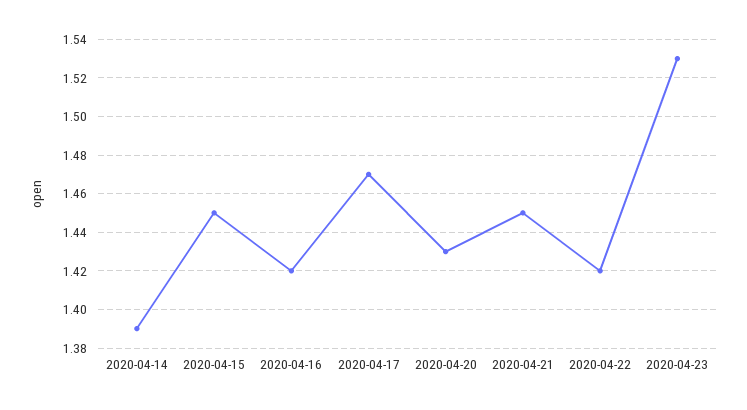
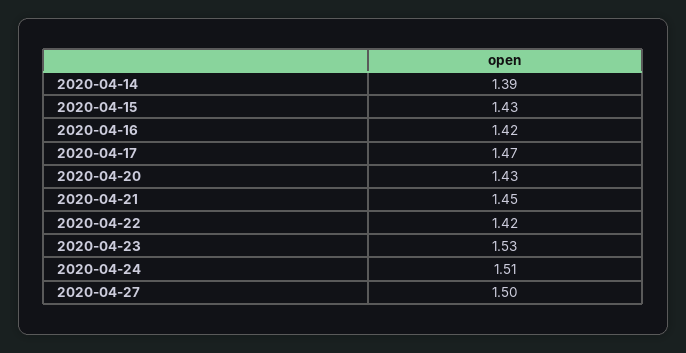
2020-04-15: 1.45 -> 1.43
2020-04-24: none -> 1.51
2020-04-27: none -> 1.5

